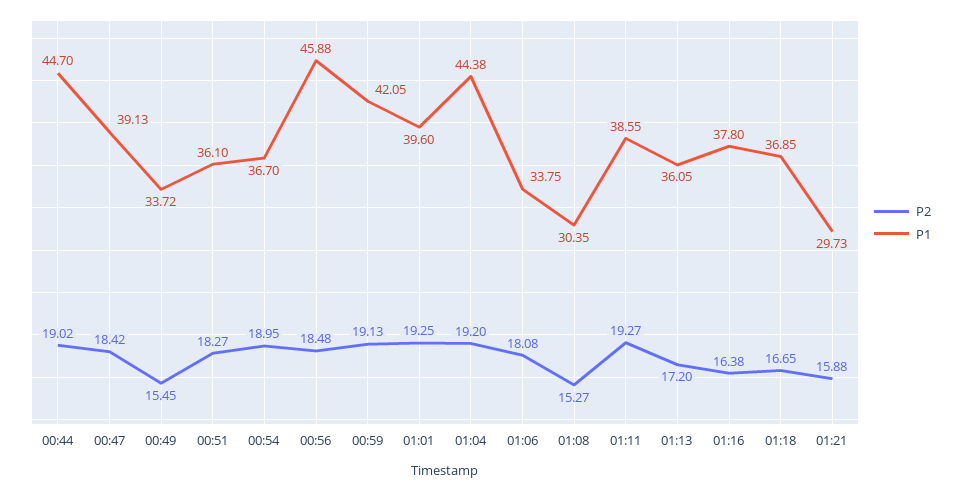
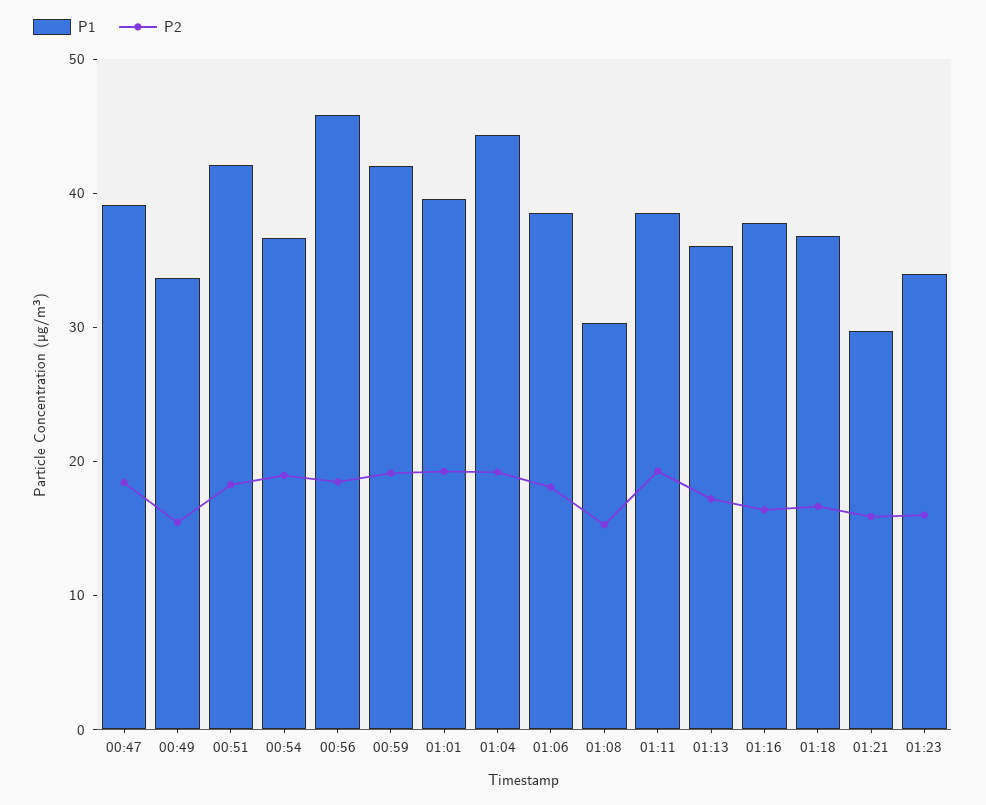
P2, 00:44: 19.02 -> none
P1, 00:44: 44.7 -> none
P1, 00:51: 36.1 -> 42
P1, 01:06: 33.75 -> 38
P1, 01:23: none -> 34
P2, 01:23: none -> 16

